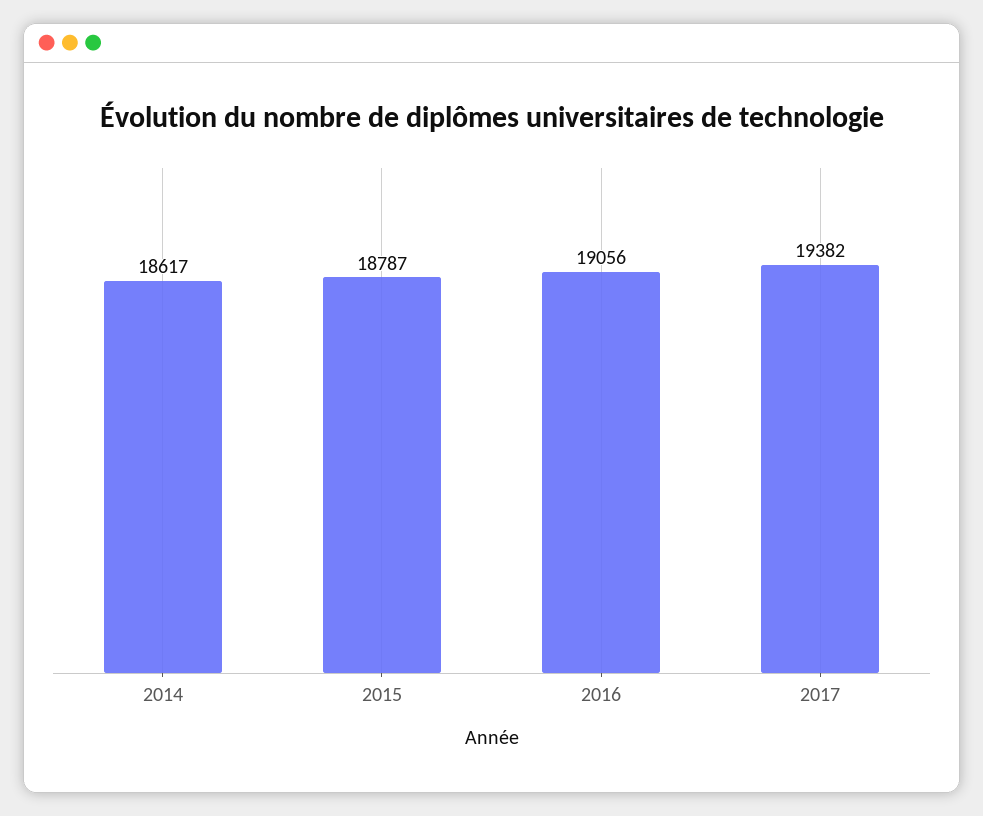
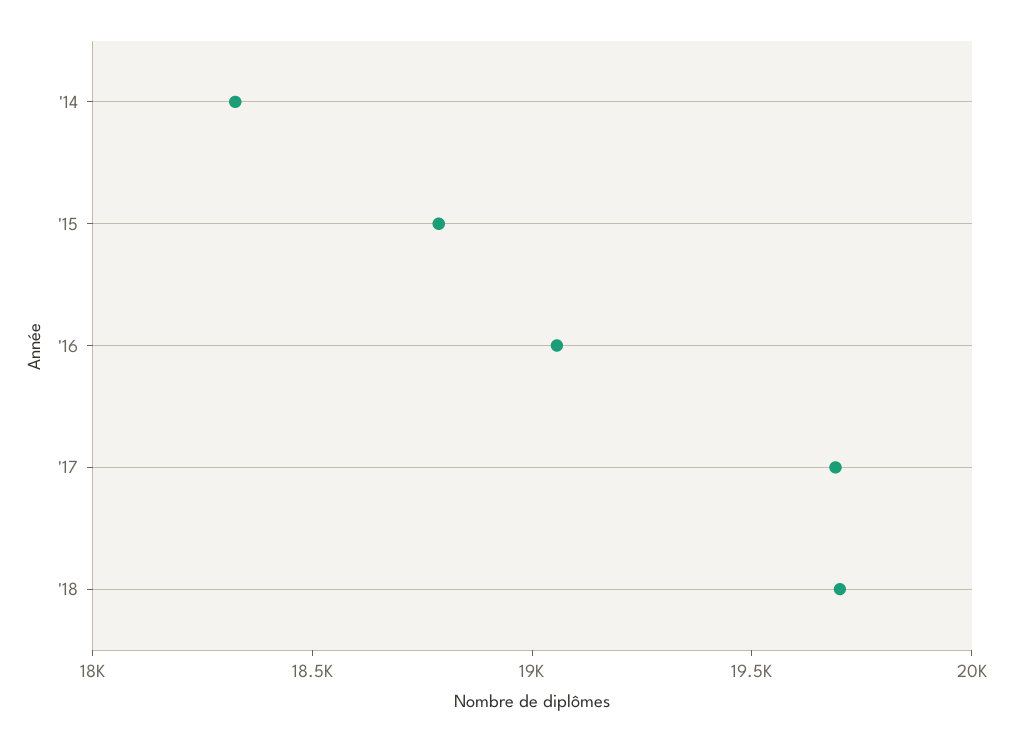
2014: 18617 -> 18300
2017: 19382 -> 19700
'18: none -> 19700

